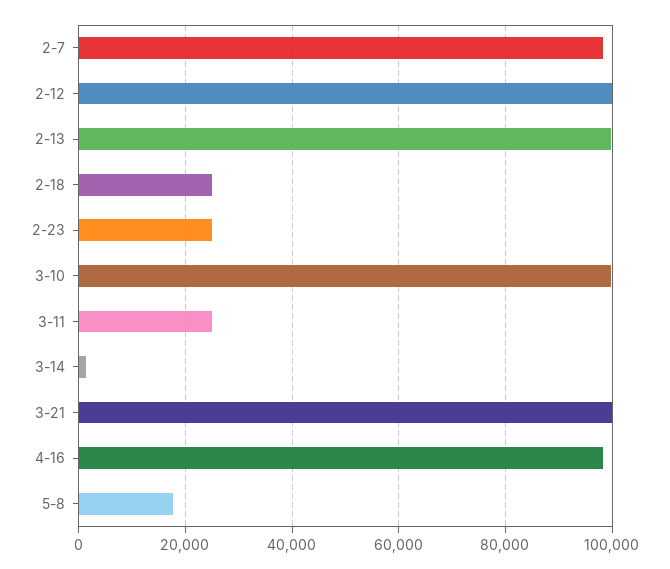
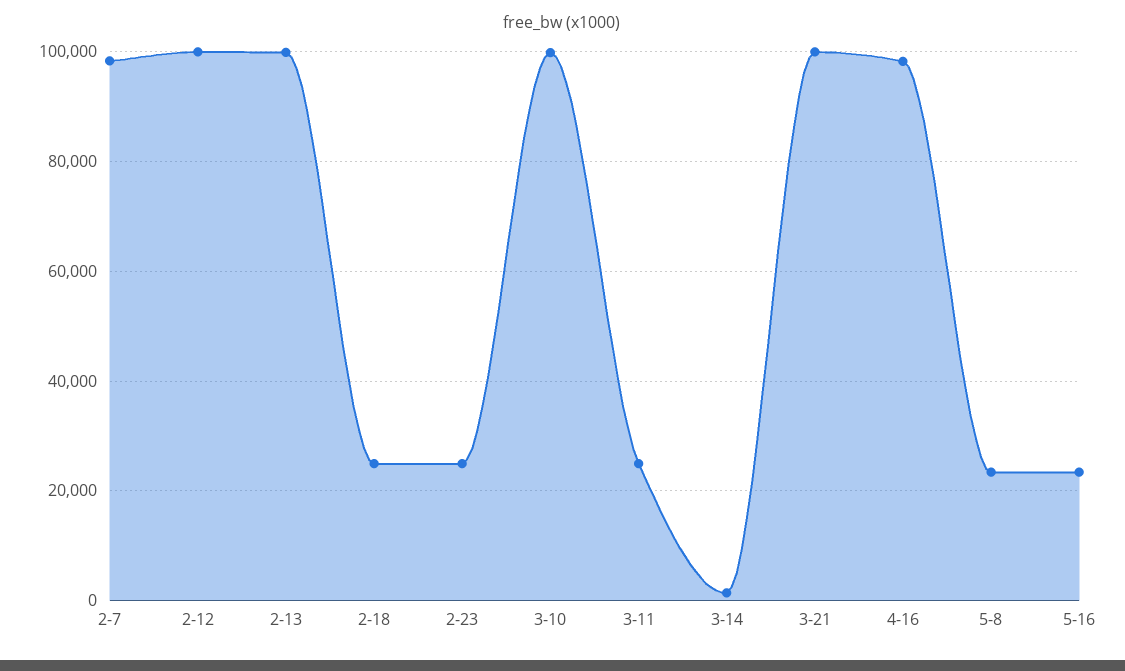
5-8: 18000 -> 24000
5-16: none -> 24000

